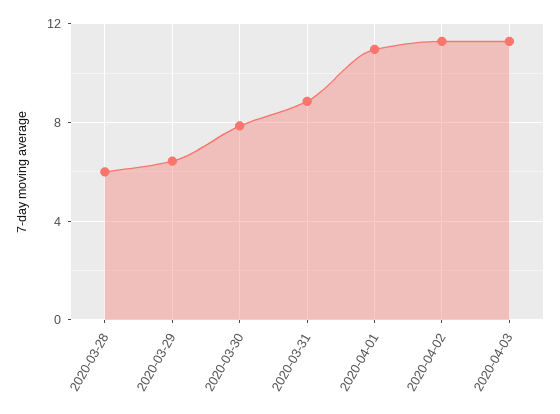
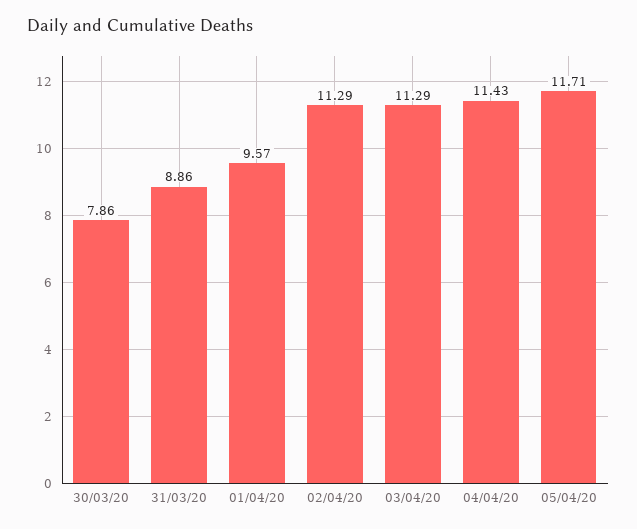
2020-03-28: 6 -> none
2020-03-29: 6.5 -> none
2020-04-01: 11 -> 9.57
04/04/20: none -> 11.43
05/04/20: none -> 11.71

